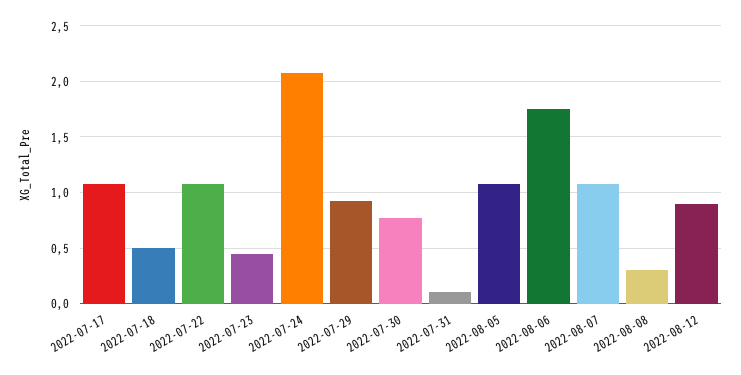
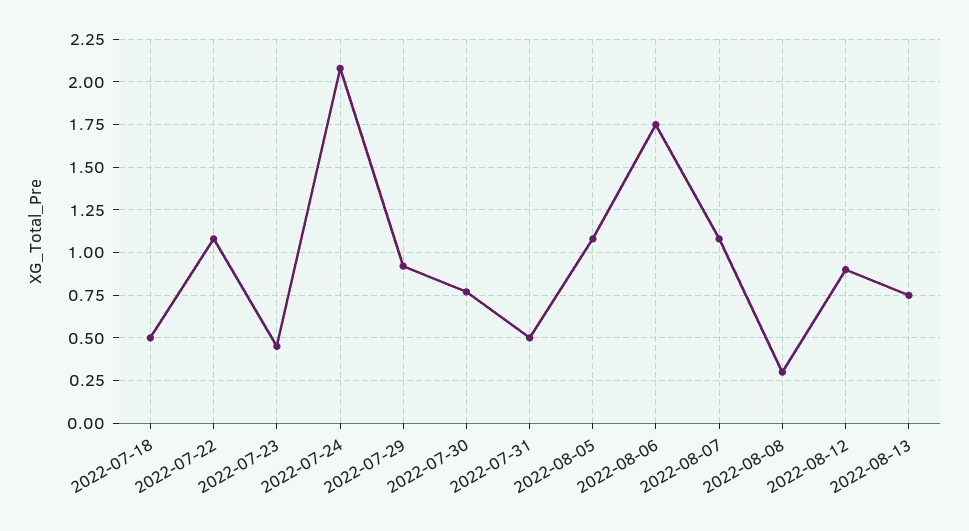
2022-07-17: 1.1 -> none
2022-07-31: 0.1 -> 0.5
2022-08-13: none -> 0.75

